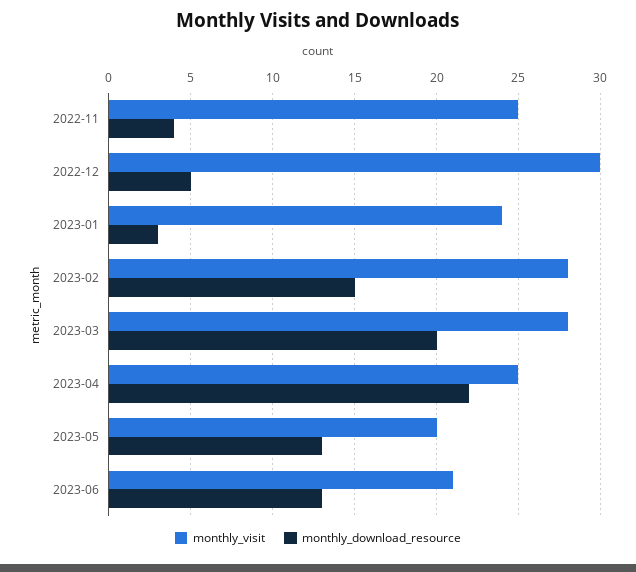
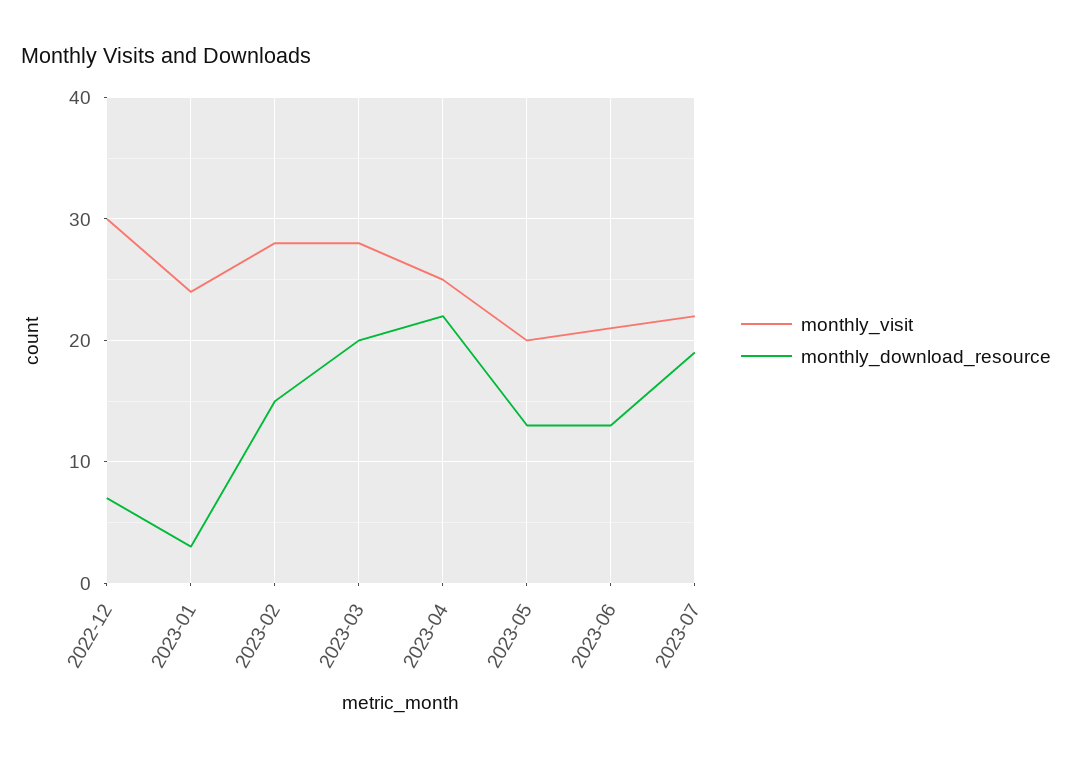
monthly_visit, 2022-11: 25 -> none
monthly_download_resource, 2022-11: 4 -> none
monthly_download_resource, 2022-12: 5 -> 7
monthly_visit, 2023-07: none -> 22
monthly_download_resource, 2023-07: none -> 19

